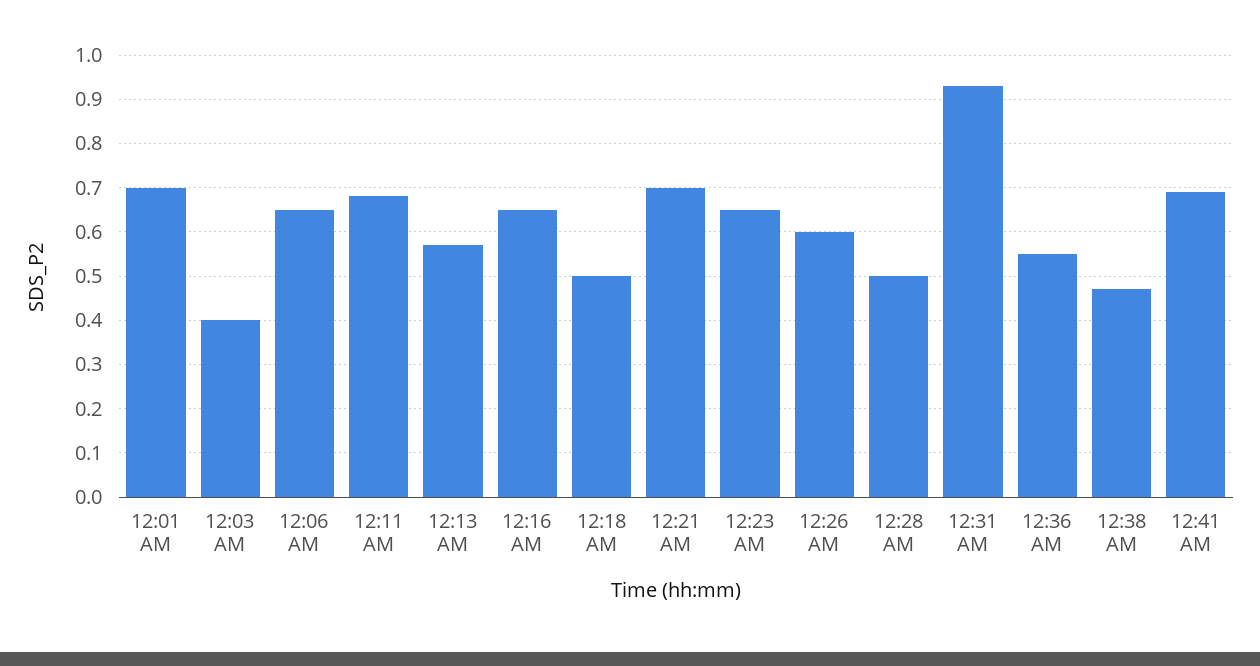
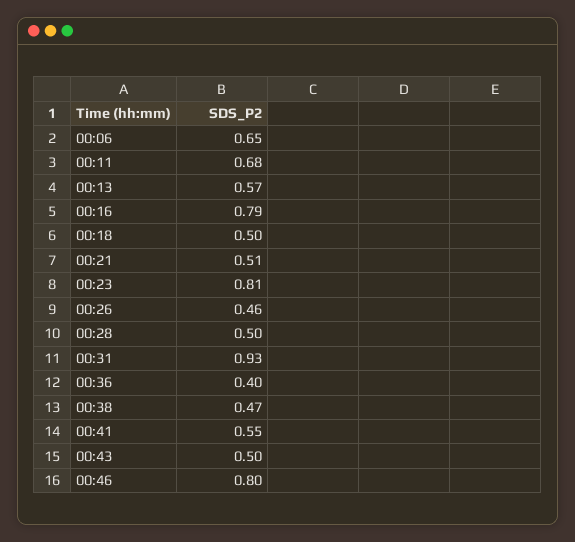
12:01 AM: 0.7 -> none
12:03 AM: 0.4 -> none
12:16 AM: 0.65 -> 0.79
12:21 AM: 0.7 -> 0.51
12:23 AM: 0.65 -> 0.81
12:26 AM: 0.6 -> 0.46
12:36 AM: 0.55 -> 0.4
12:41 AM: 0.7 -> 0.55
00:43: none -> 0.5
00:46: none -> 0.8

